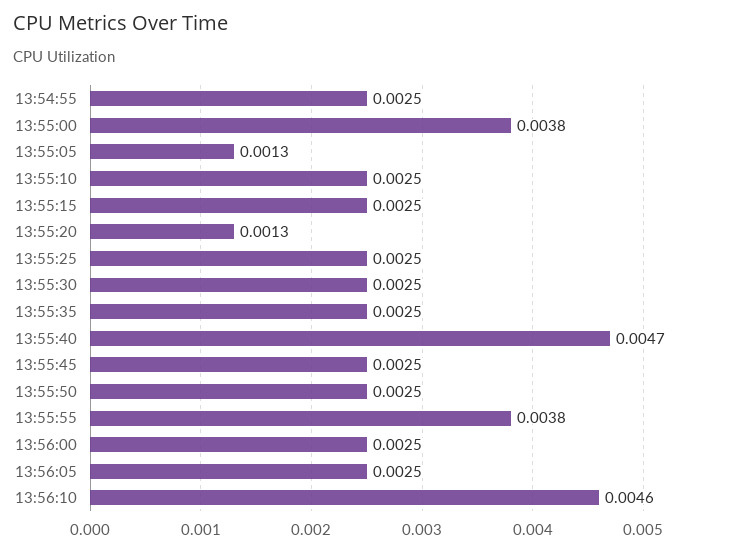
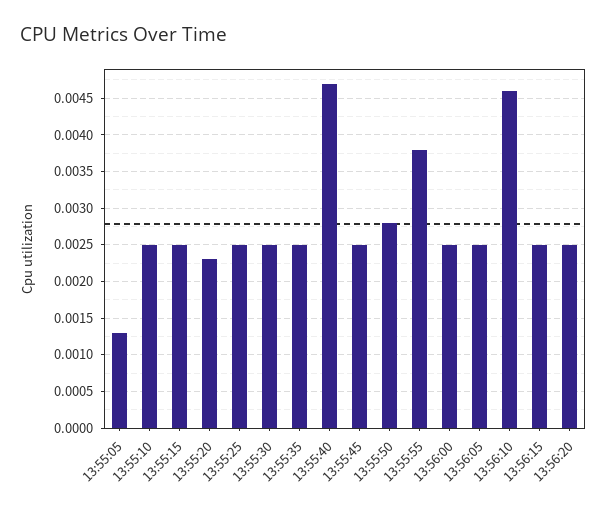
13:54:55: 0.0025 -> none
13:55:00: 0.0038 -> none
13:55:20: 0.0013 -> 0.0023
13:55:50: 0.0025 -> 0.0028
13:56:15: none -> 0.0025
13:56:20: none -> 0.0025

